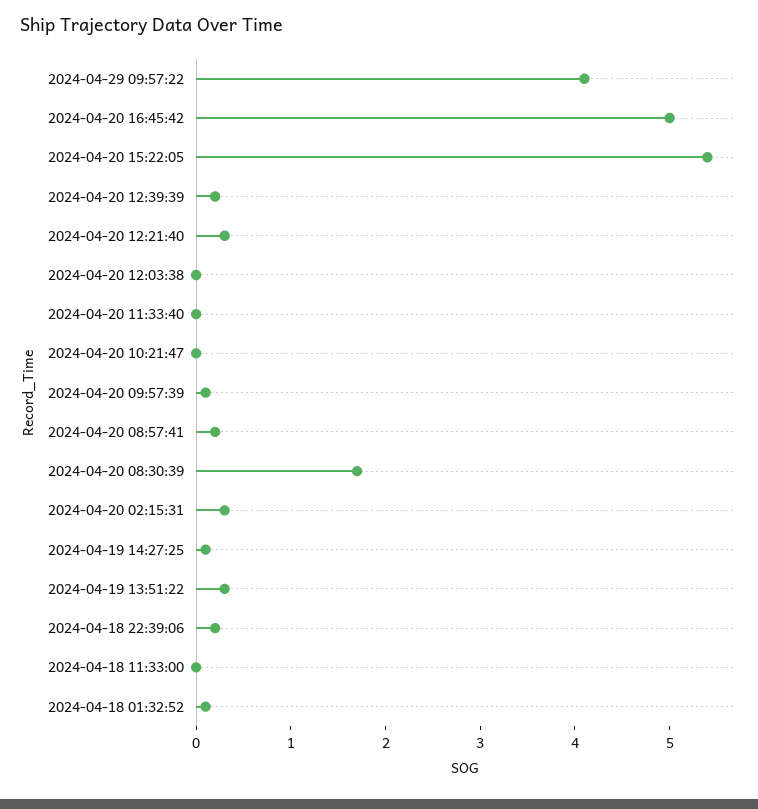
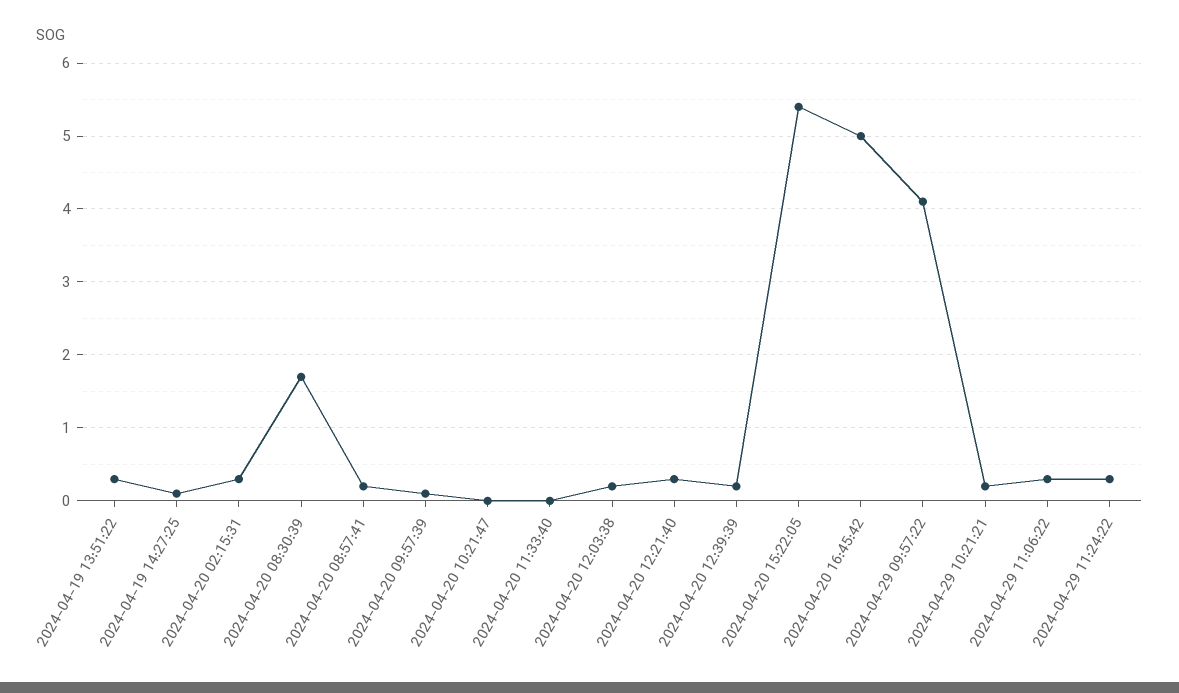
2024-04-20 12:03:38: 0 -> 0.2
2024-04-18 22:39:06: 0.2 -> none
2024-04-18 11:33:00: 0 -> none
2024-04-18 01:32:52: 0.1 -> none
2024-04-29 10:21:21: none -> 0.2
2024-04-29 11:06:22: none -> 0.3
2024-04-29 11:24:22: none -> 0.3

